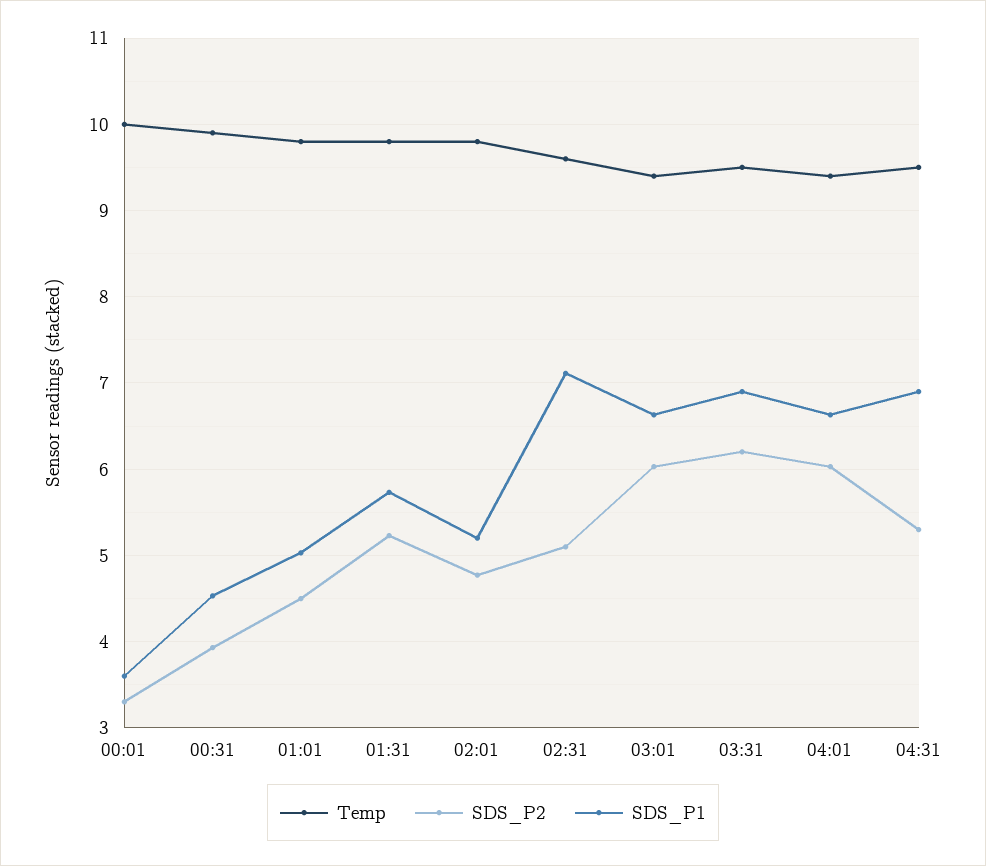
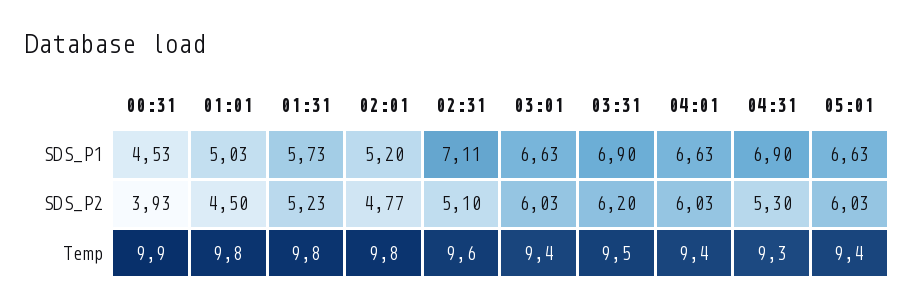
Temp, 00:01: 10 -> none
SDS_P2, 00:01: 3.3 -> none
SDS_P1, 00:01: 3.6 -> none
Temp, 04:31: 9.5 -> 9.3
SDS_P1, 05:01: none -> 6.63
SDS_P2, 05:01: none -> 6.03
Temp, 05:01: none -> 9.4

